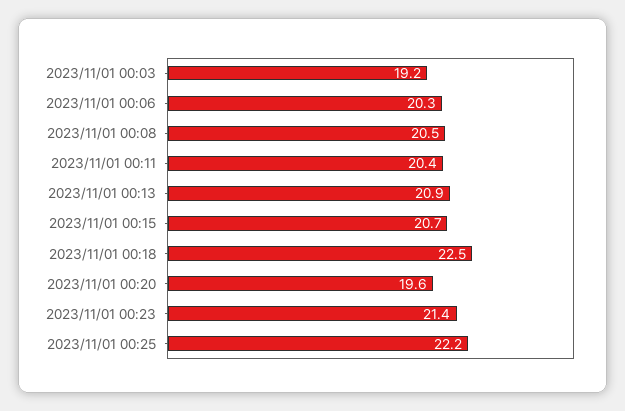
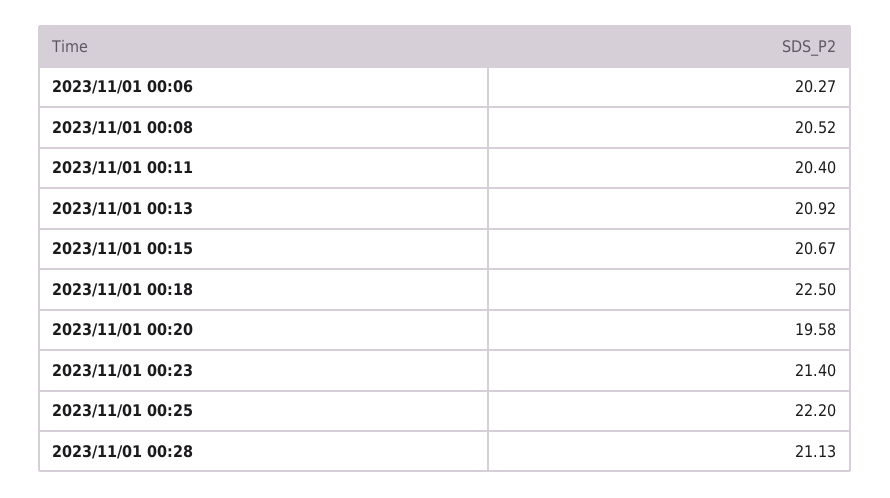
2023/11/01 00:03: 19.2 -> none
2023/11/01 00:28: none -> 21.13

